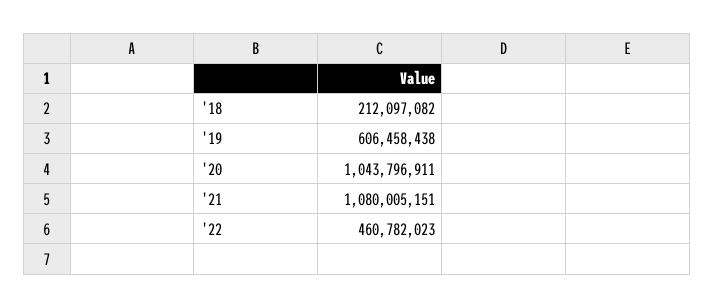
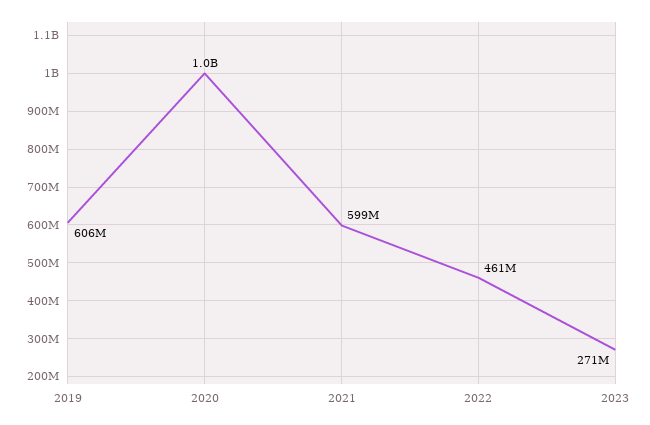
'18: 212097082 -> none
'21: 1080005151 -> 599000000
2023: none -> 271000000

